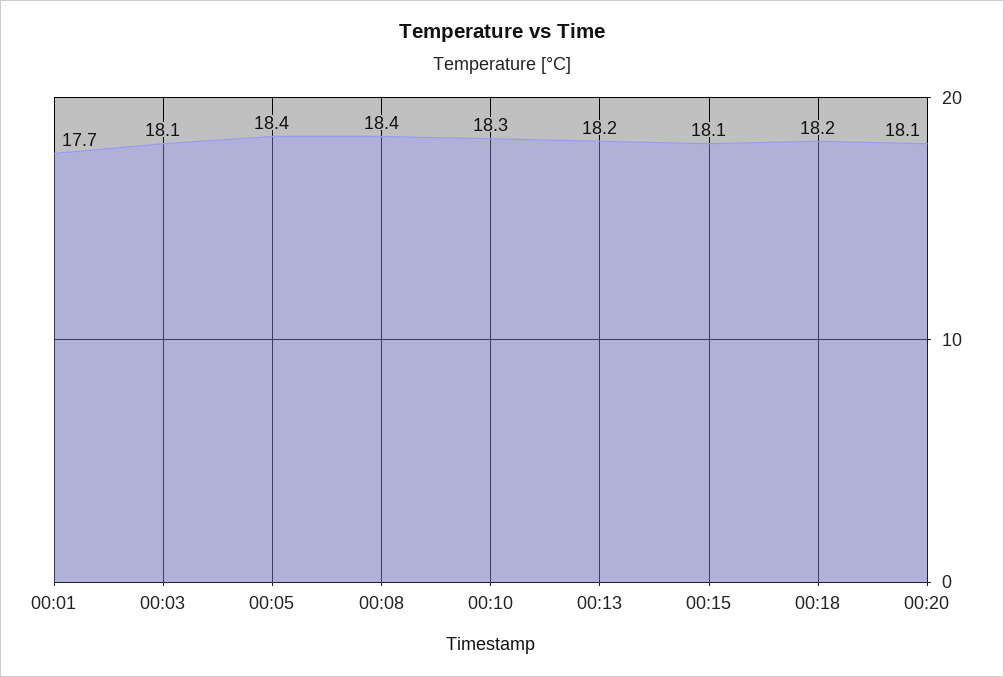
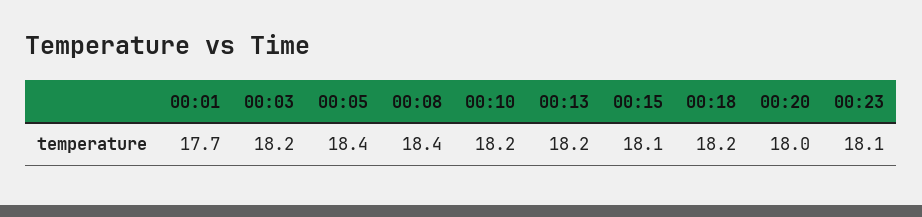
00:03: 18.1 -> 18.2
00:10: 18.3 -> 18.2
00:20: 18.1 -> 18
00:23: none -> 18.1

